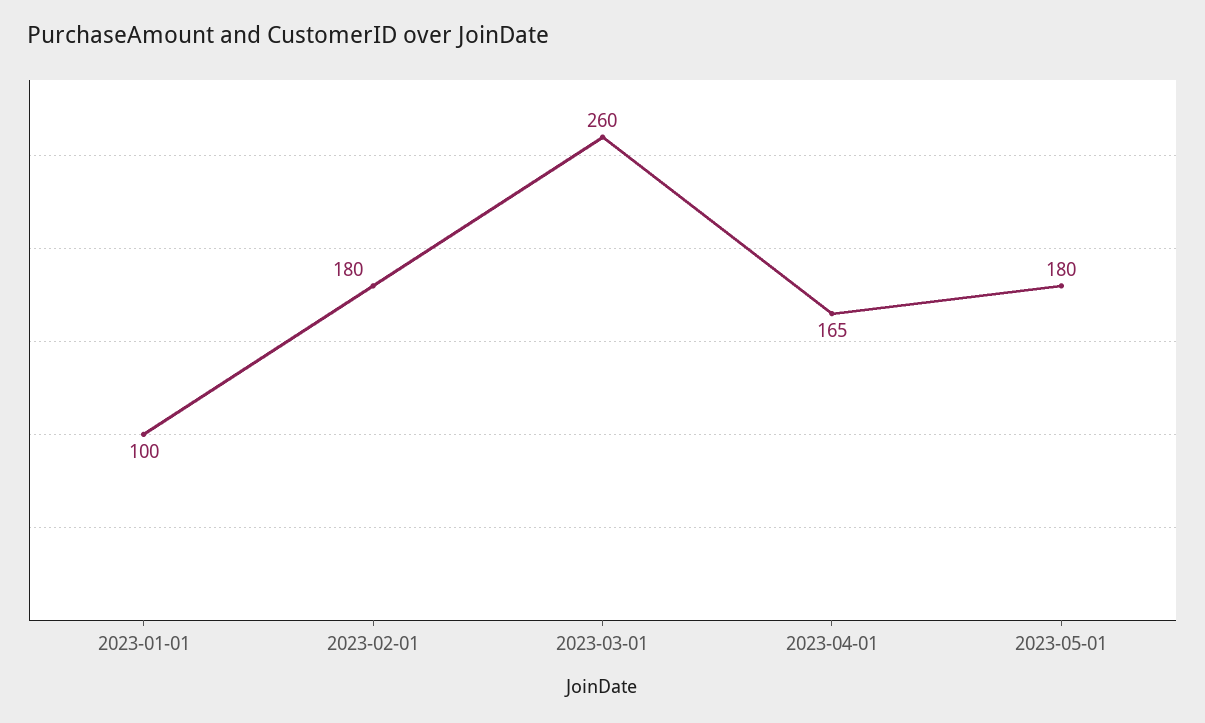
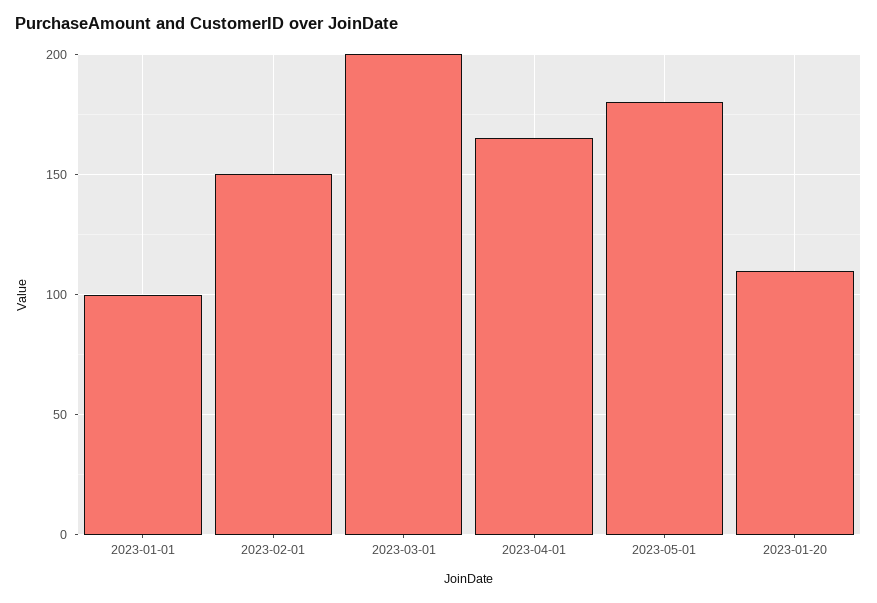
2023-02-01: 180 -> 150
2023-03-01: 260 -> 200
2023-01-20: none -> 110

